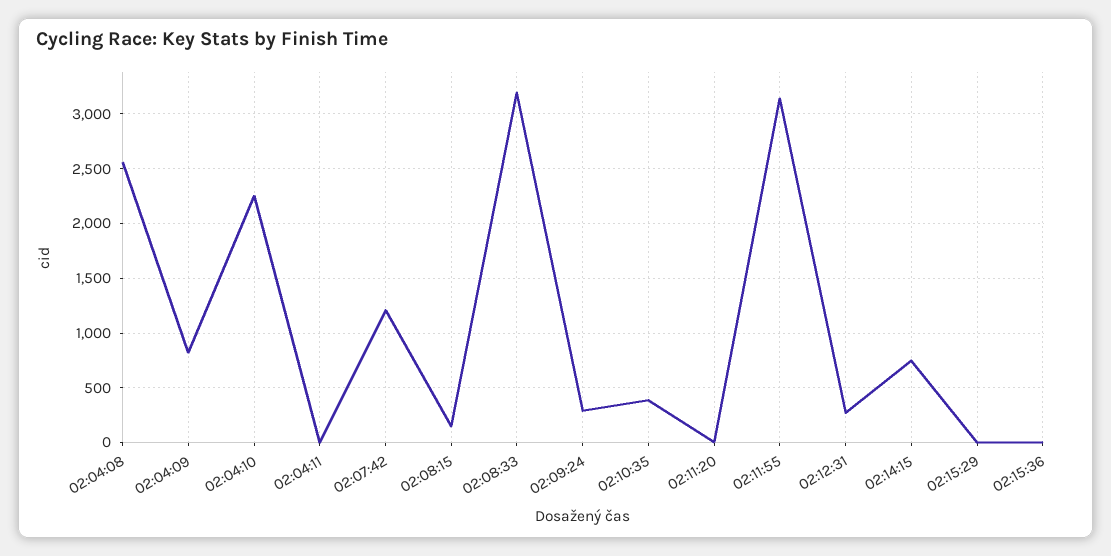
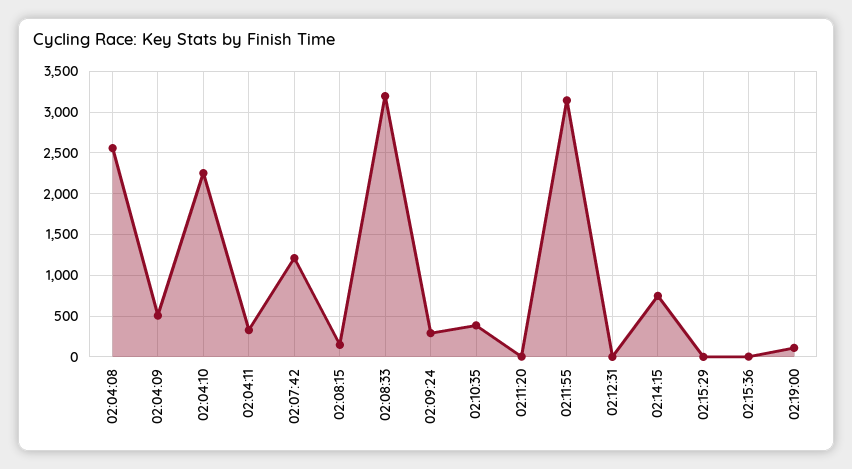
02:04:09: 800 -> 500
02:04:11: 0 -> 300
02:12:31: 300 -> 0
02:19:00: none -> 100

